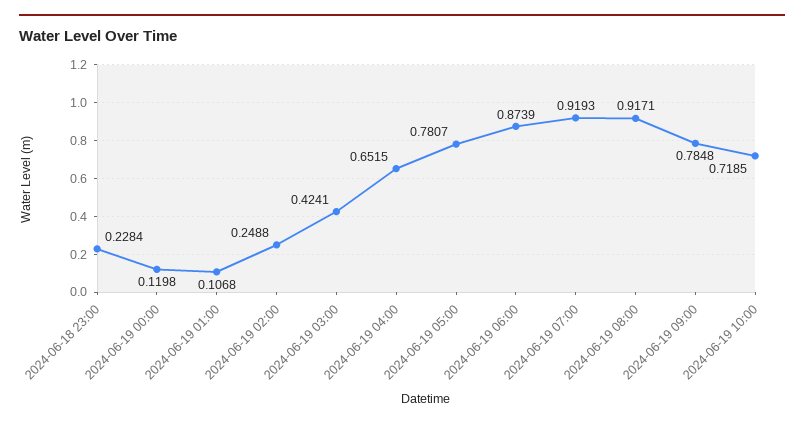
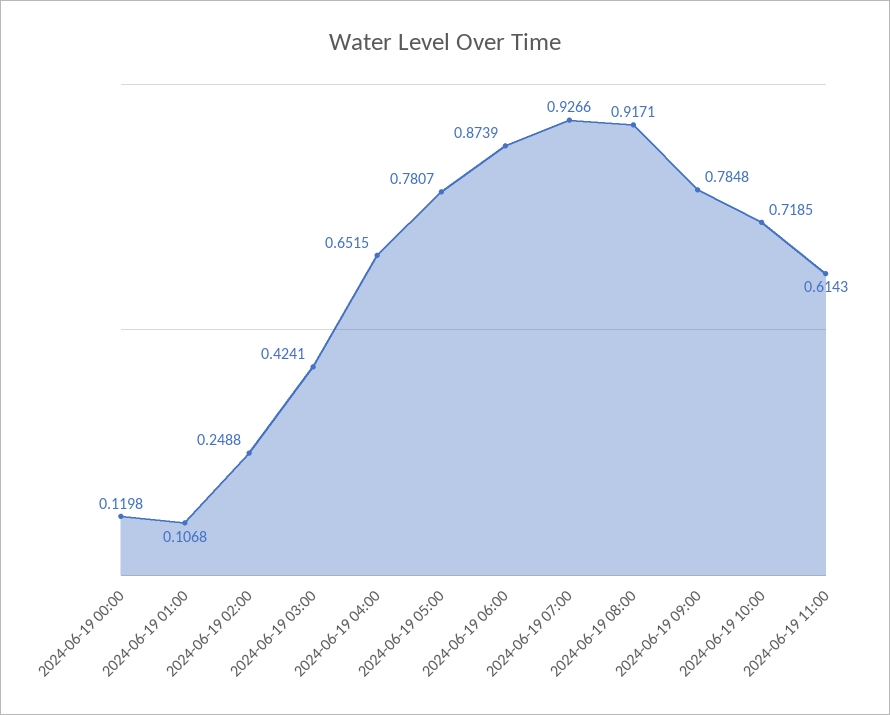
2024-06-18 23:00: 0.2284 -> none
2024-06-19 07:00: 0.9193 -> 0.9266
2024-06-19 11:00: none -> 0.6143

